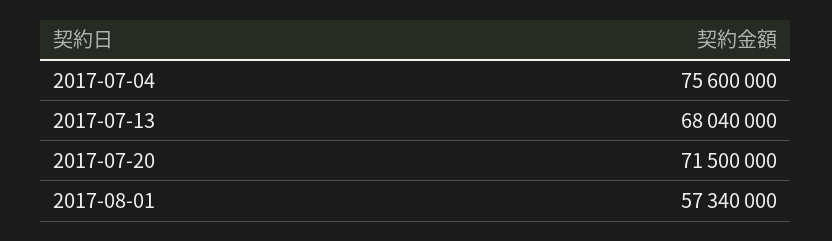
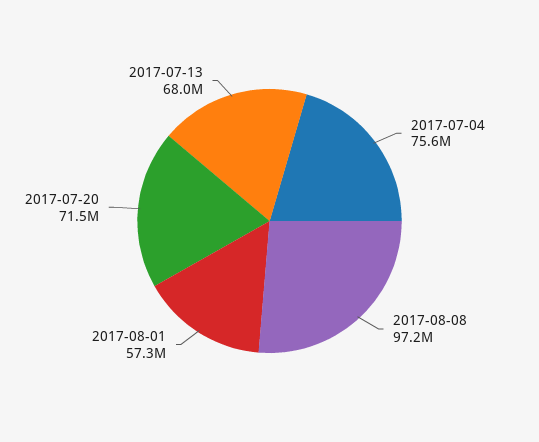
2017-08-08: none -> 97200000

